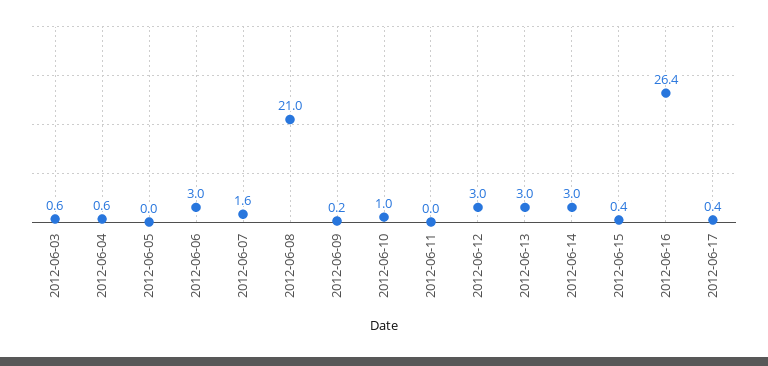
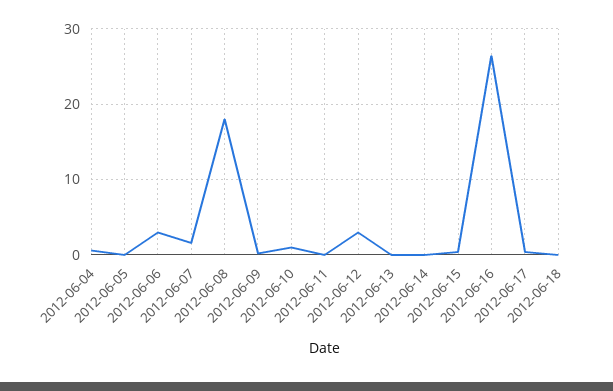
2012-06-03: 0.6 -> none
2012-06-08: 21 -> 18
2012-06-13: 3 -> 0
2012-06-14: 3 -> 0
2012-06-18: none -> 0

